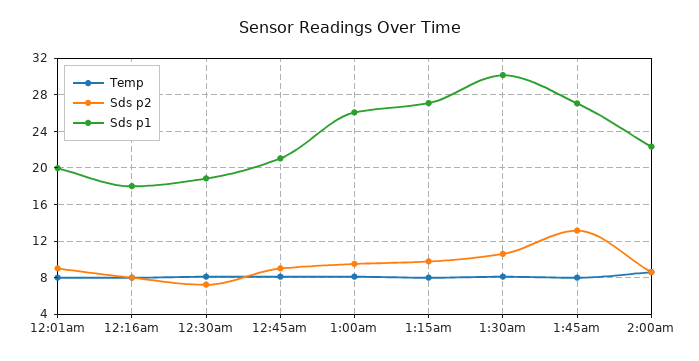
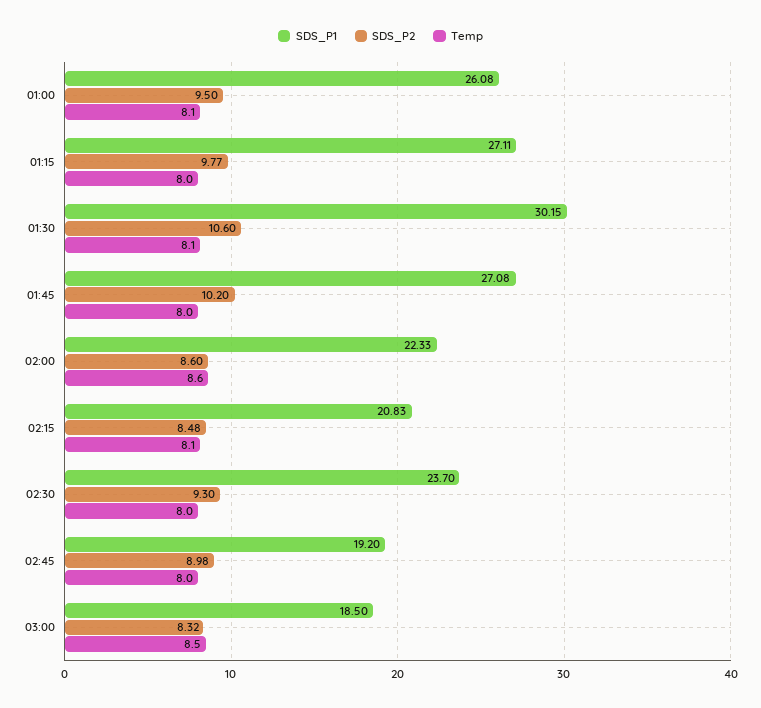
Temp, 12:01am: 8 -> none
Sds p2, 12:01am: 9 -> none
Sds p1, 12:01am: 20 -> none
Temp, 12:16am: 8 -> none
Sds p2, 12:16am: 8 -> none
Sds p1, 12:16am: 18 -> none
Temp, 12:30am: 8 -> none
Sds p2, 12:30am: 7 -> none
Sds p1, 12:30am: 19 -> none
Temp, 12:45am: 8 -> none
Sds p2, 12:45am: 9 -> none
Sds p1, 12:45am: 21 -> none
Sds p2, 1:45am: 13 -> 10.2
Sds p1, 02:15: none -> 20.83
Sds p2, 02:15: none -> 8.48
Temp, 02:15: none -> 8.1
Sds p1, 02:30: none -> 23.7
Sds p2, 02:30: none -> 9.3
Temp, 02:30: none -> 8
Sds p1, 02:45: none -> 19.2
Sds p2, 02:45: none -> 8.98
Temp, 02:45: none -> 8
Sds p1, 03:00: none -> 18.5
Sds p2, 03:00: none -> 8.32
Temp, 03:00: none -> 8.5

